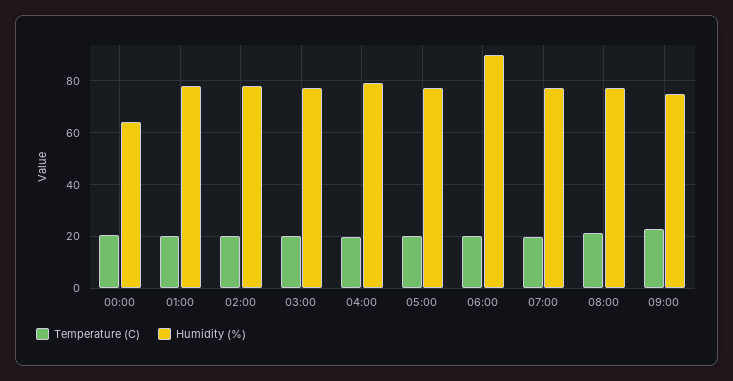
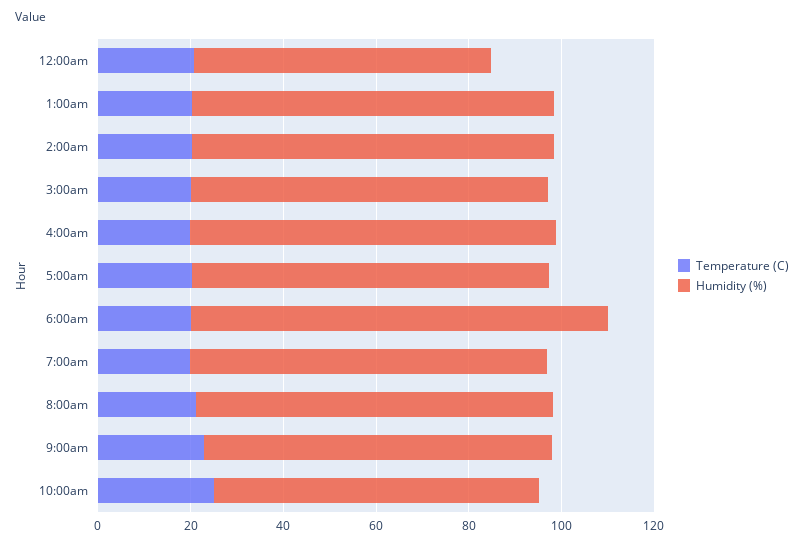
Temperature (C), 10:00am: none -> 25
Humidity (%), 10:00am: none -> 70

